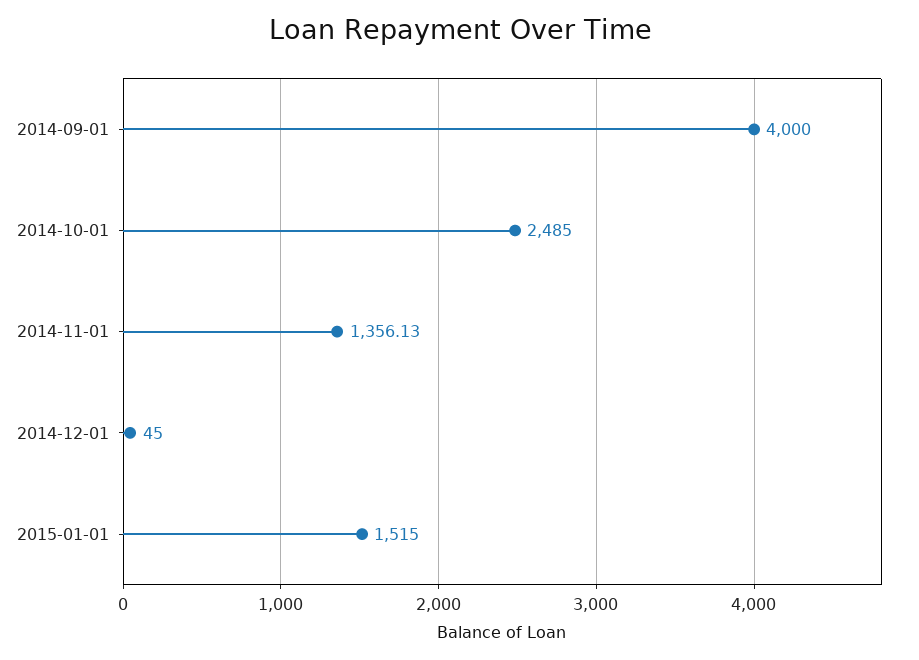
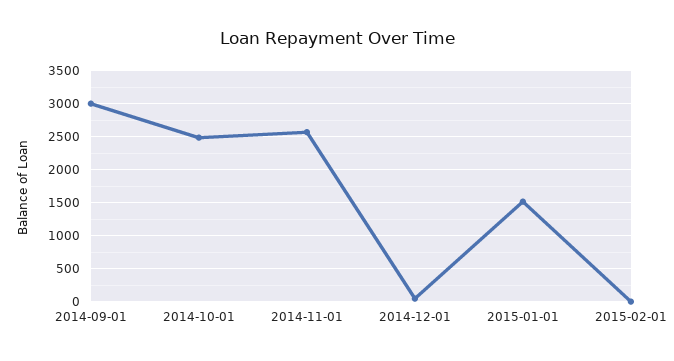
2014-09-01: 4000 -> 3000
2014-11-01: 1356.13 -> 2600
2015-02-01: none -> 0

